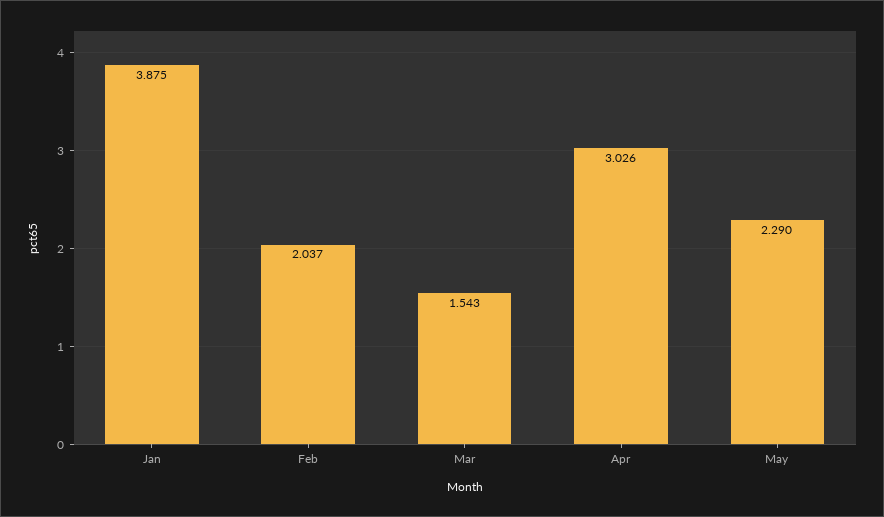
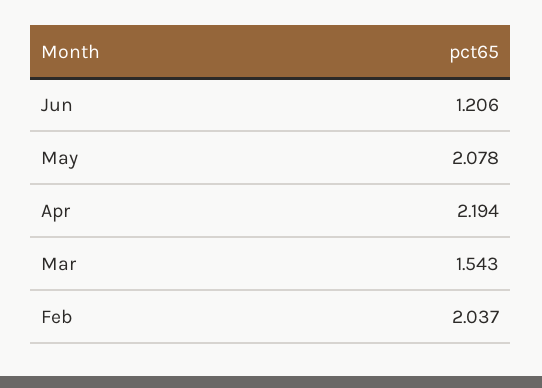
Jan: 3.875 -> none
Apr: 3.026 -> 2.194
May: 2.29 -> 2.078
Jun: none -> 1.206

